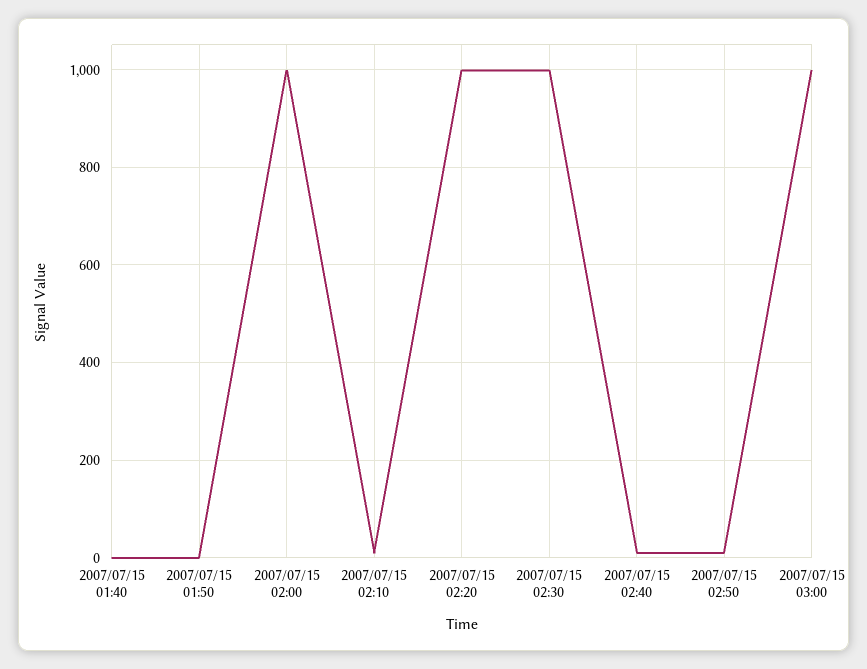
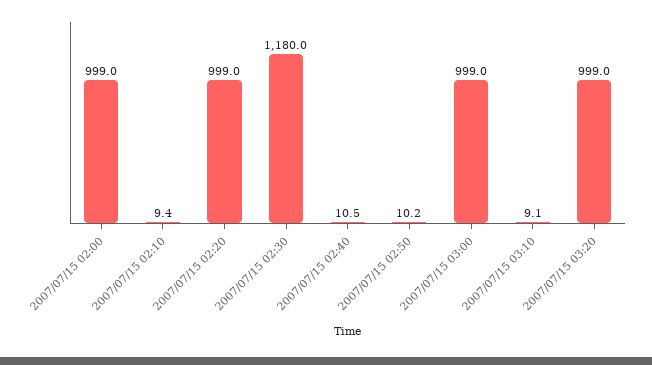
2007/07/15 01:40: 0 -> none
2007/07/15 01:50: 0 -> none
2007/07/15 02:30: 1000 -> 1180
2007/07/15 03:10: none -> 9.1
2007/07/15 03:20: none -> 999

